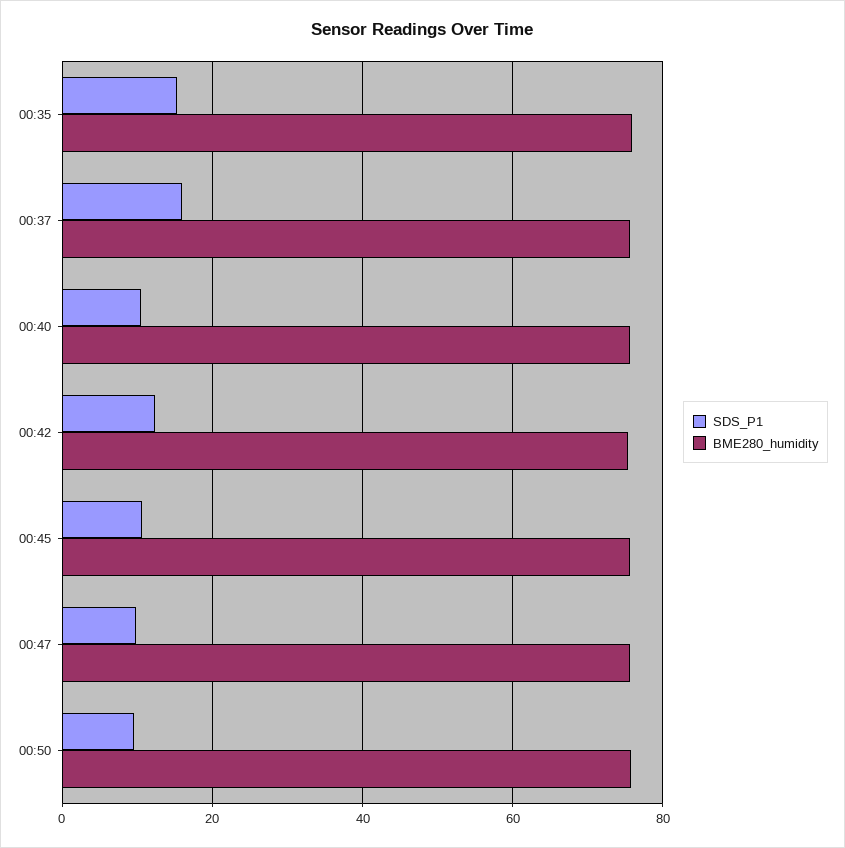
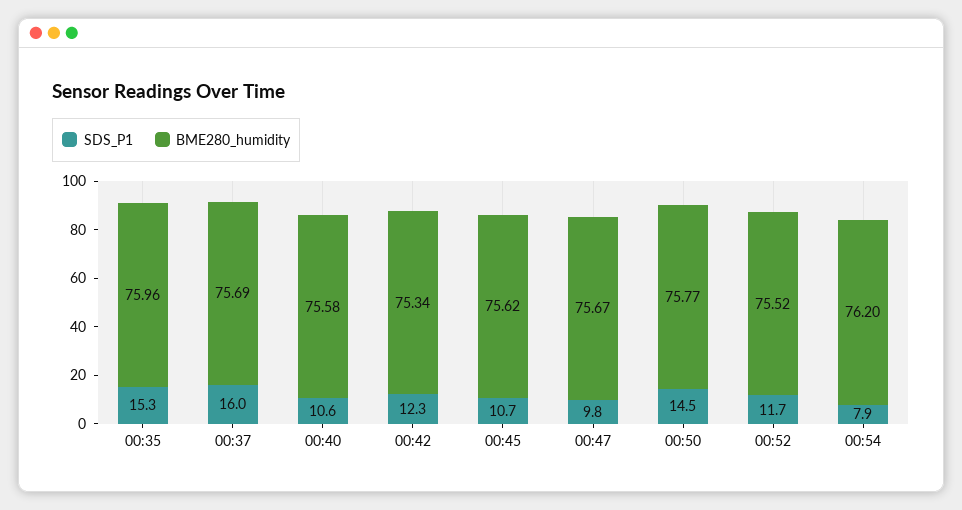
SDS_P1, 00:50: 10 -> 14.5
SDS_P1, 00:52: none -> 11.7
BME280_humidity, 00:52: none -> 75.52
SDS_P1, 00:54: none -> 7.9
BME280_humidity, 00:54: none -> 76.2

